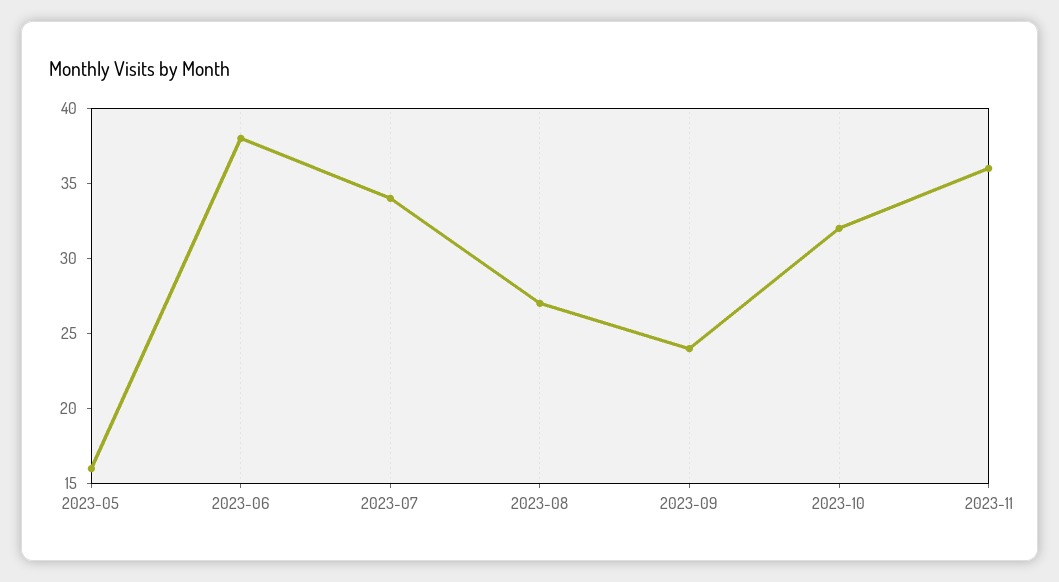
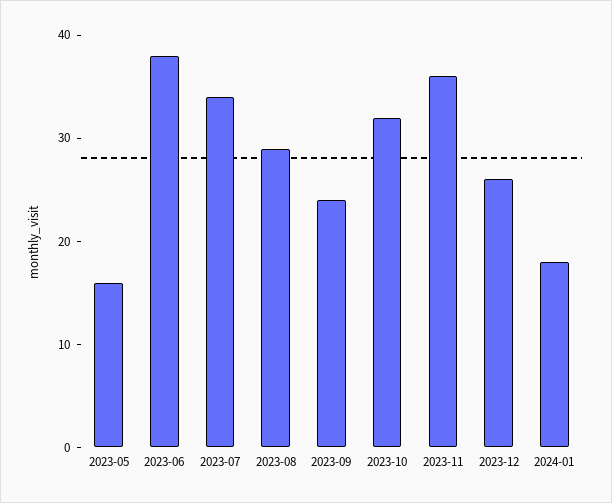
2023-08: 27 -> 29
2023-12: none -> 26
2024-01: none -> 18

